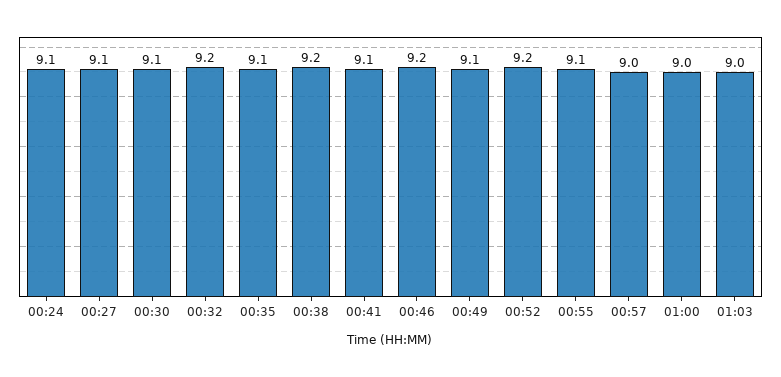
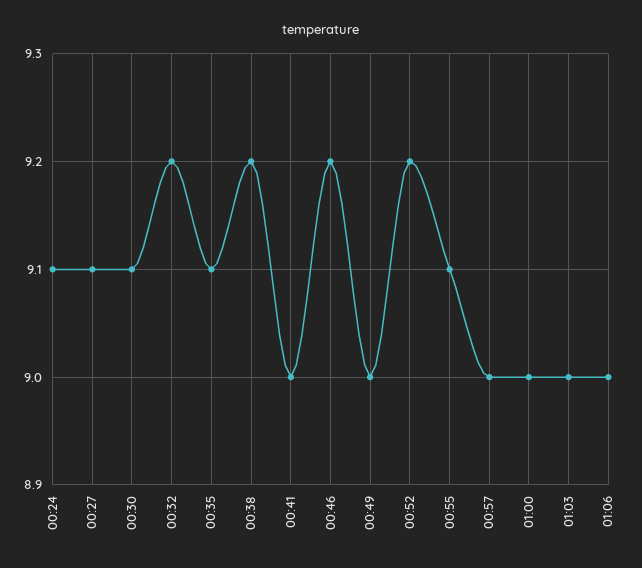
00:41: 9.1 -> 9
00:49: 9.1 -> 9
01:06: none -> 9

